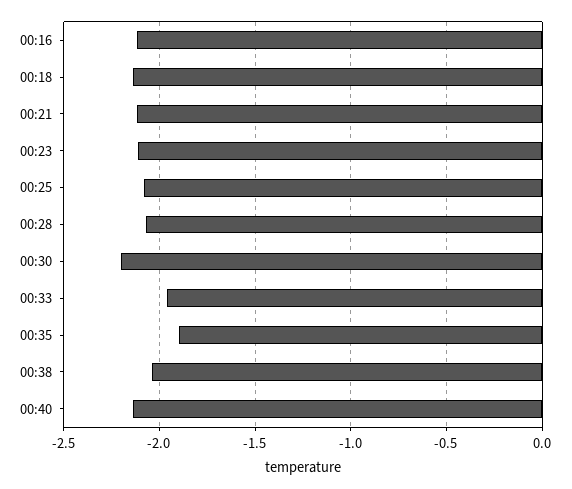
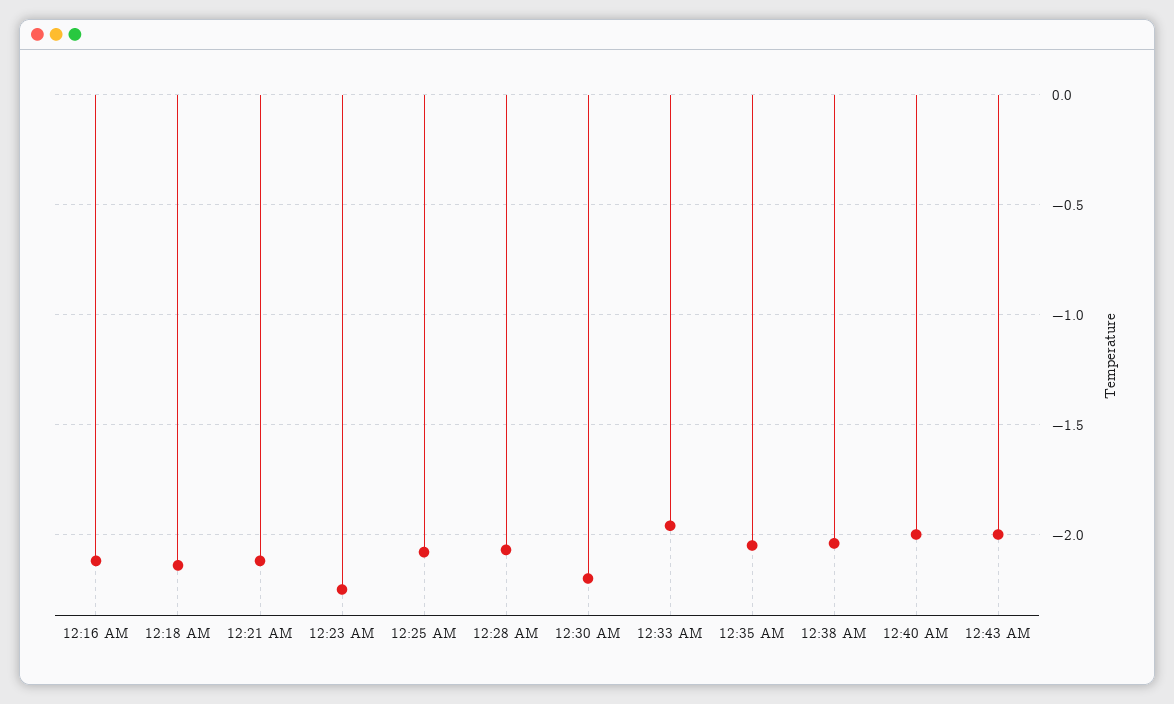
00:23: -2.1 -> -2.25
00:35: -1.9 -> -2.05
00:40: -2.15 -> -2
12:43 AM: none -> -2

